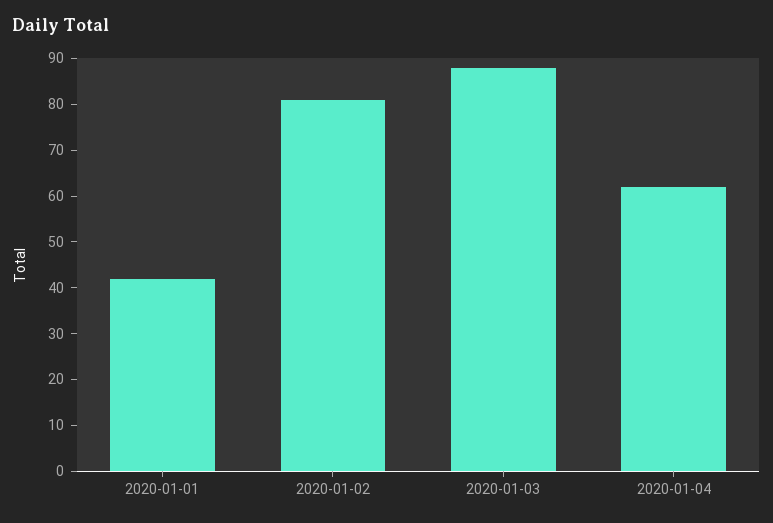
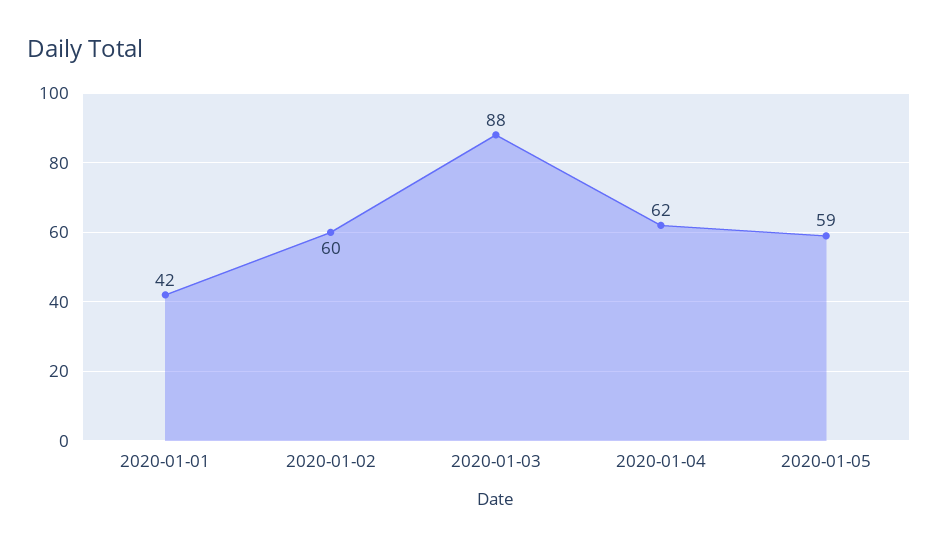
2020-01-02: 80 -> 60
2020-01-05: none -> 59

